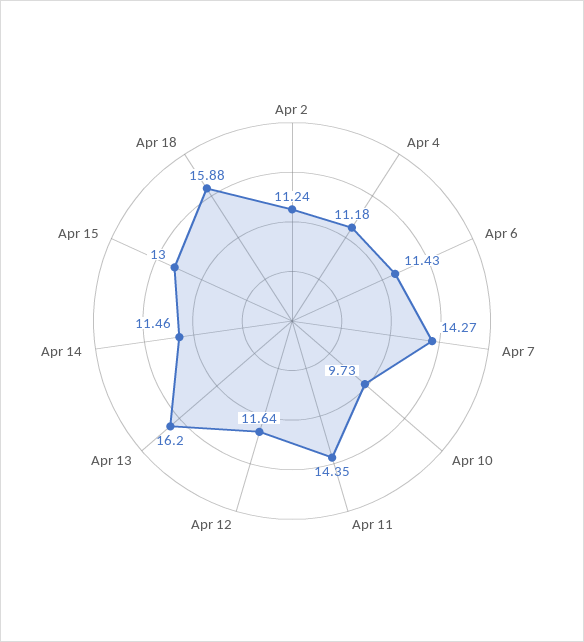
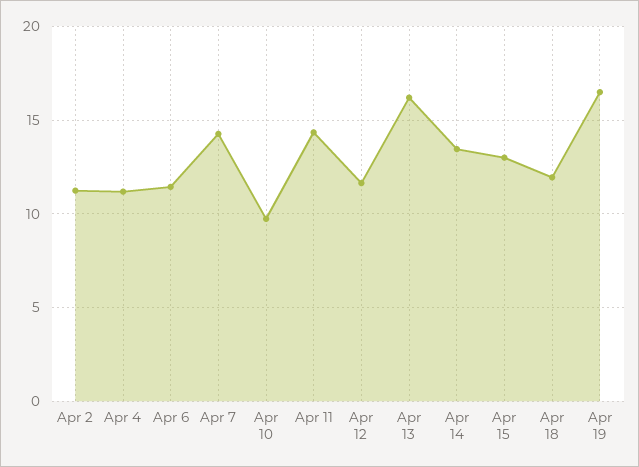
Apr 14: 11.46 -> 13.5
Apr 18: 15.88 -> 12
Apr 19: none -> 16.5

